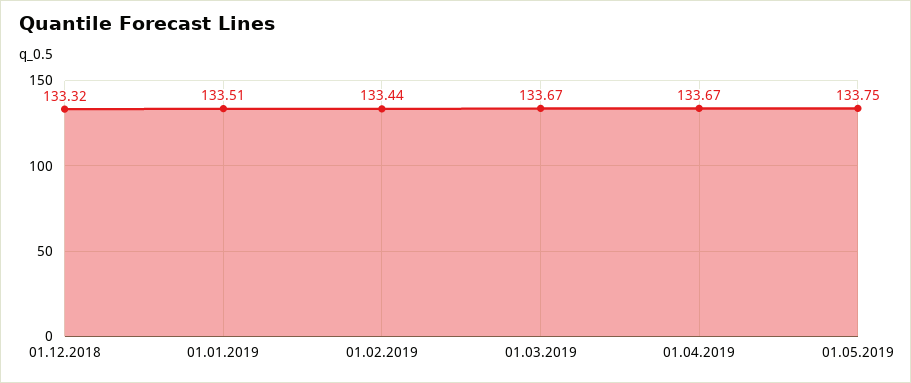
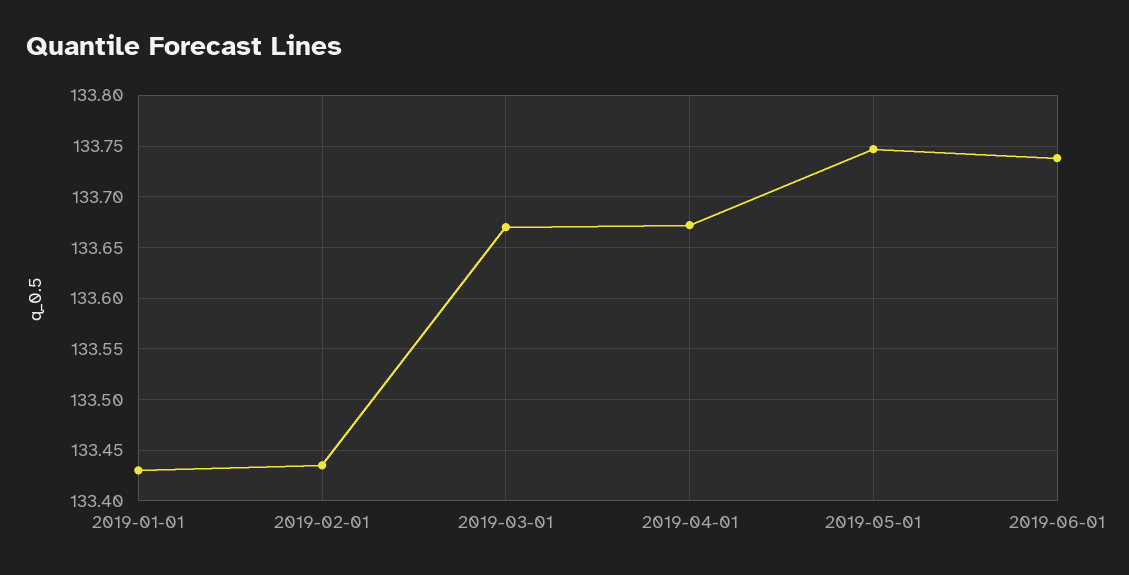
01.12.2018: 133.32 -> none
01.01.2019: 133.51 -> 133.43
2019-06-01: none -> 133.74

